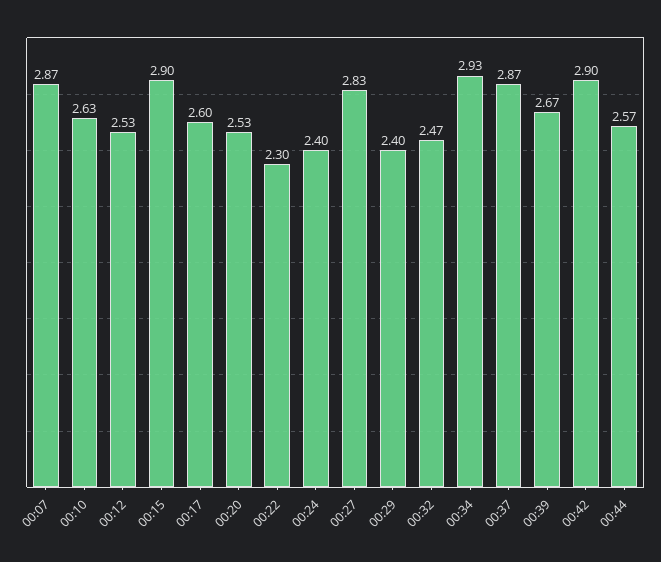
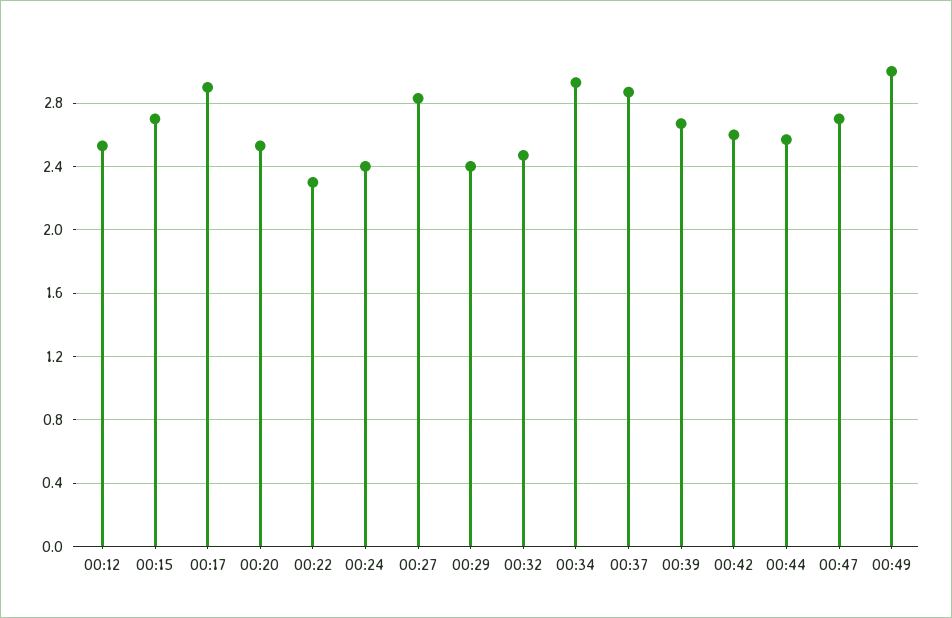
00:07: 2.87 -> none
00:10: 2.63 -> none
00:15: 2.9 -> 2.7
00:17: 2.6 -> 2.9
00:42: 2.9 -> 2.6
00:47: none -> 2.7
00:49: none -> 3

